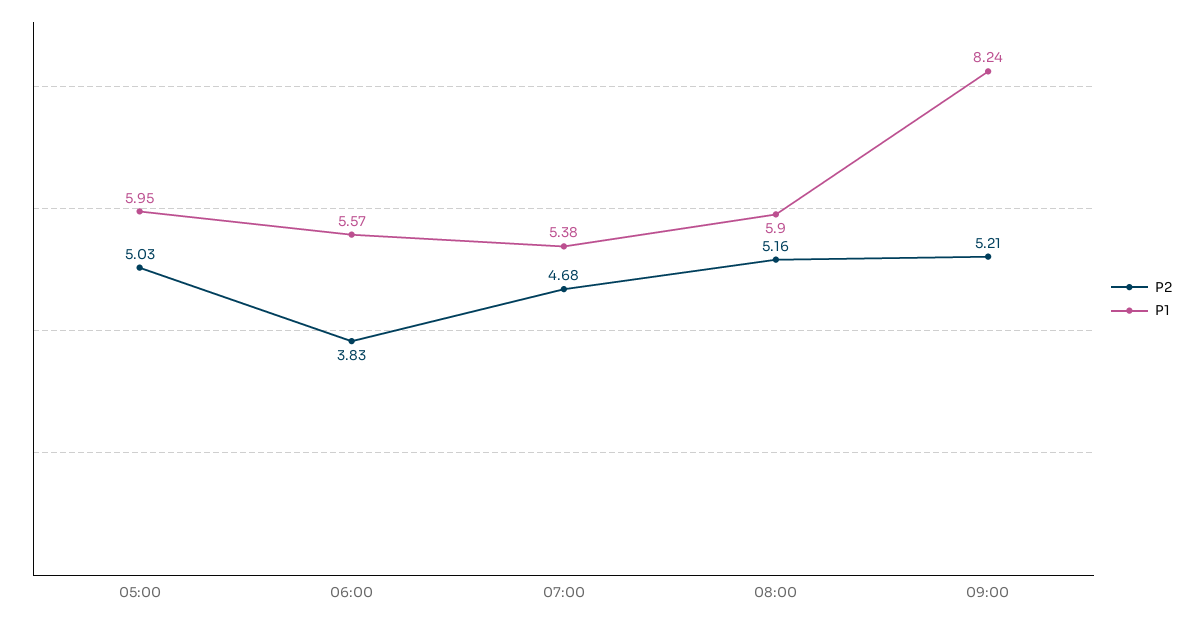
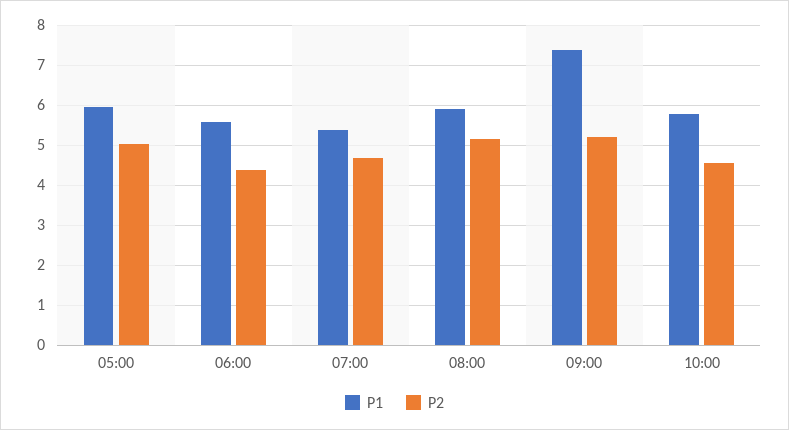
P2, 06:00: 3.83 -> 4.4
P1, 09:00: 8.24 -> 7.4
P1, 10:00: none -> 5.8
P2, 10:00: none -> 4.6

